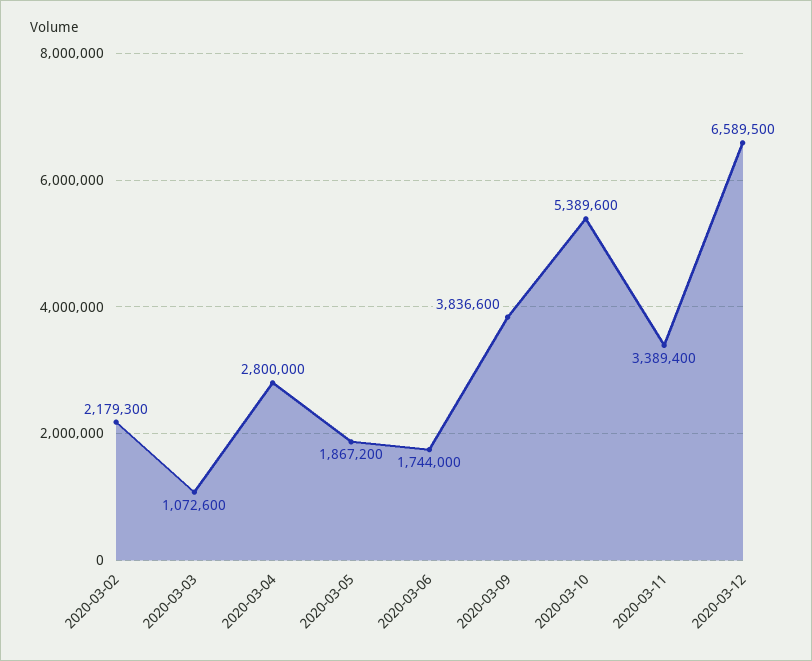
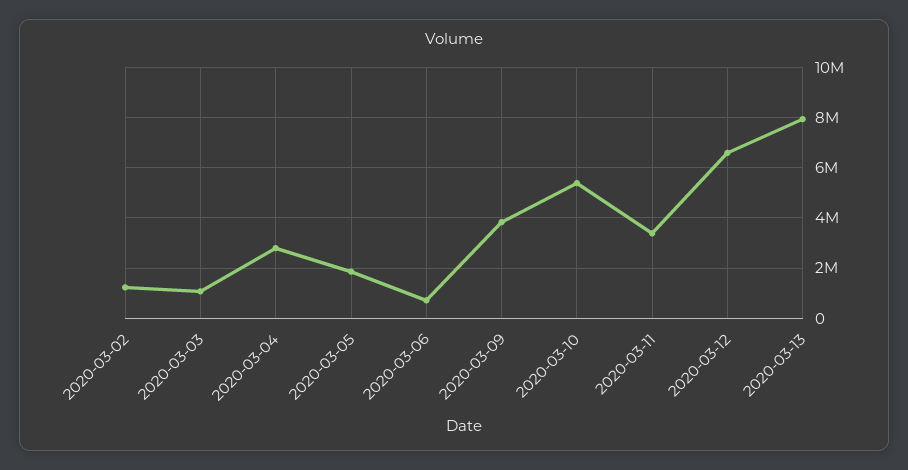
2020-03-02: 2179300 -> 1250000
2020-03-06: 1744000 -> 750000
2020-03-13: none -> 8000000

